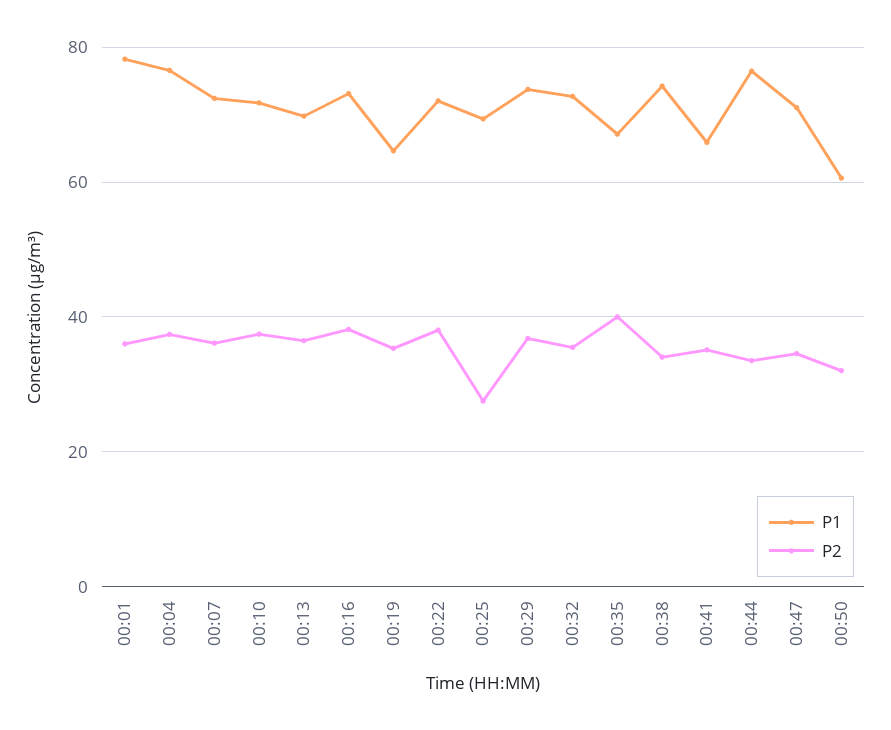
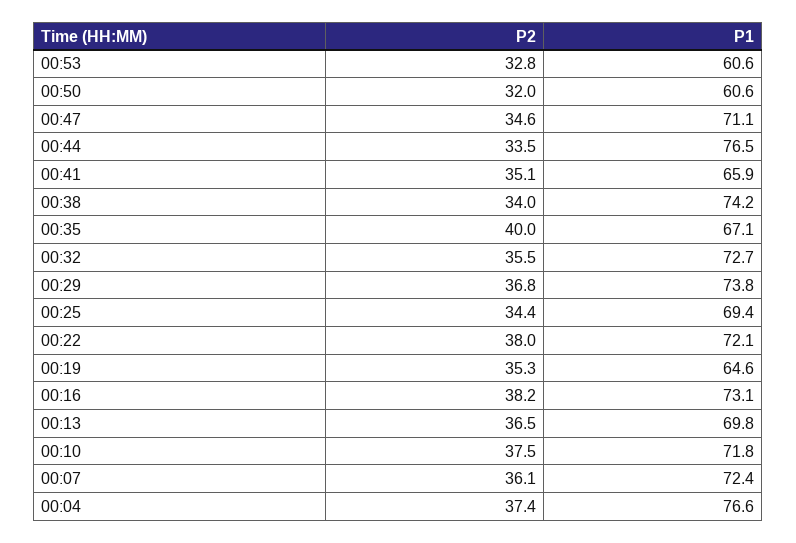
P1, 00:01: 78 -> none
P2, 00:01: 36 -> none
P2, 00:25: 28 -> 34.4
P2, 00:53: none -> 32.8
P1, 00:53: none -> 60.6

